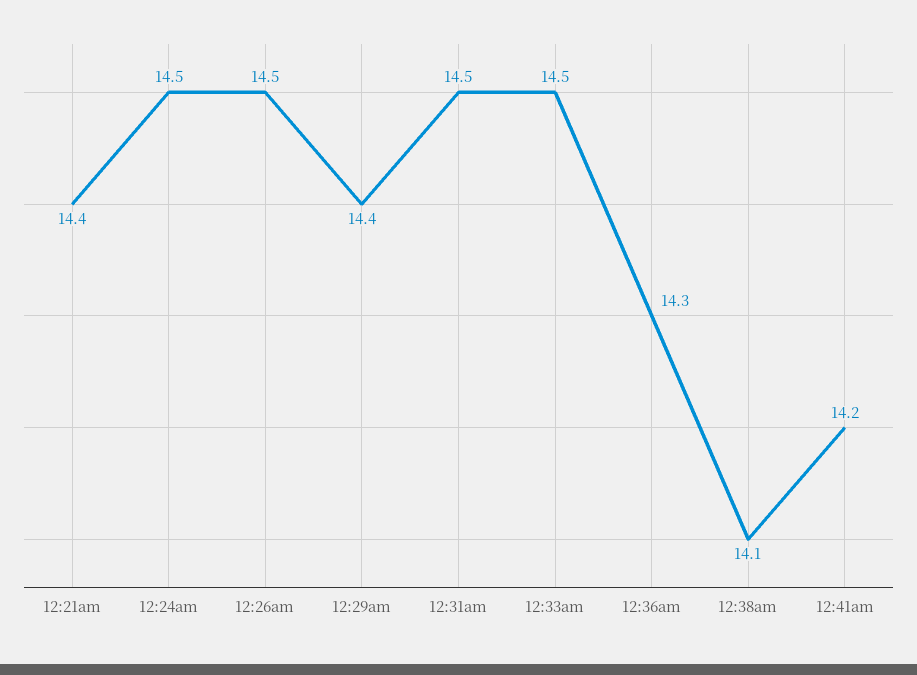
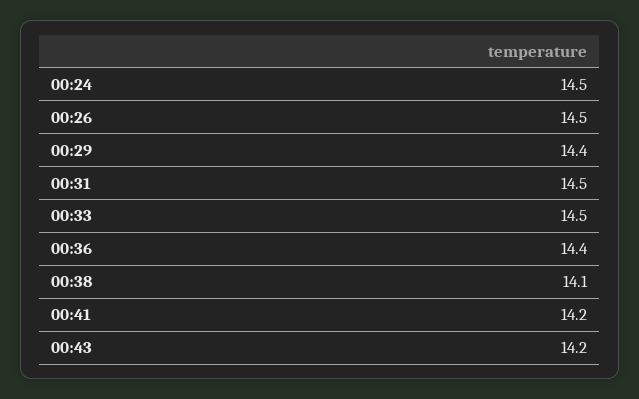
12:21am: 14.4 -> none
12:36am: 14.3 -> 14.4
00:43: none -> 14.2

